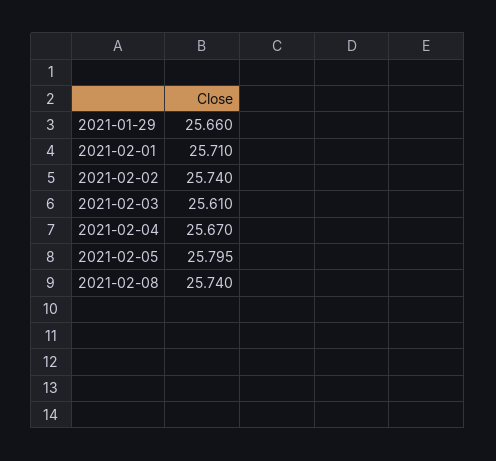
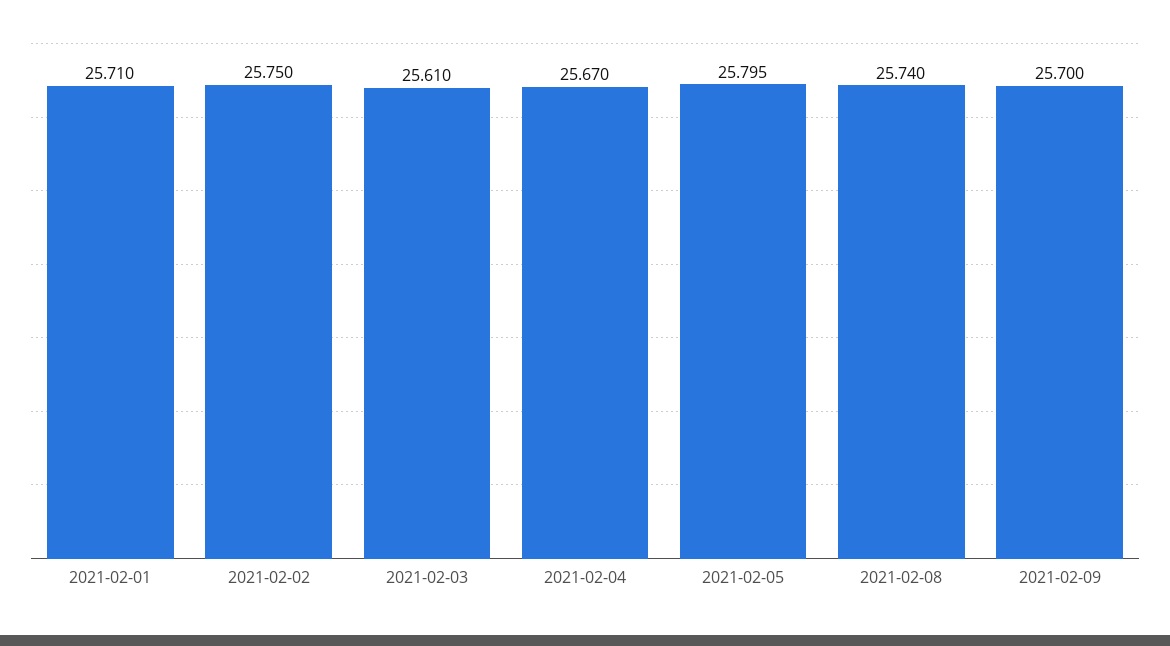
2021-01-29: 25.66 -> none
2021-02-02: 25.74 -> 25.75
2021-02-09: none -> 25.7

